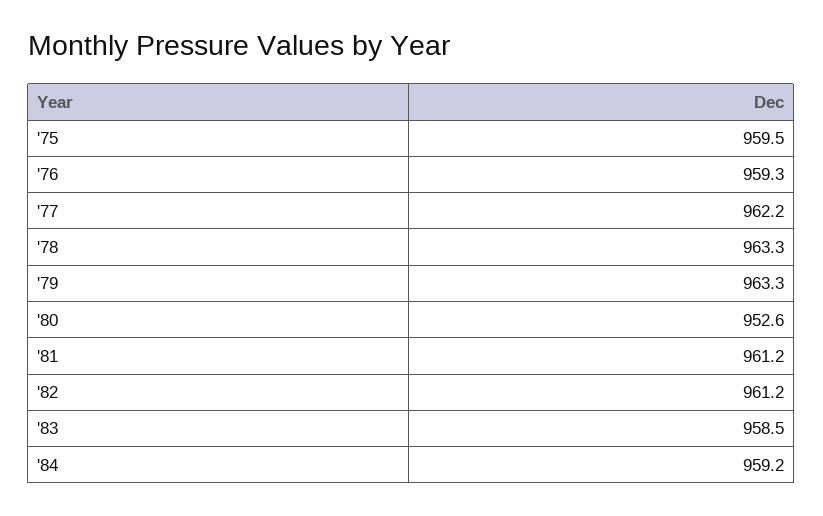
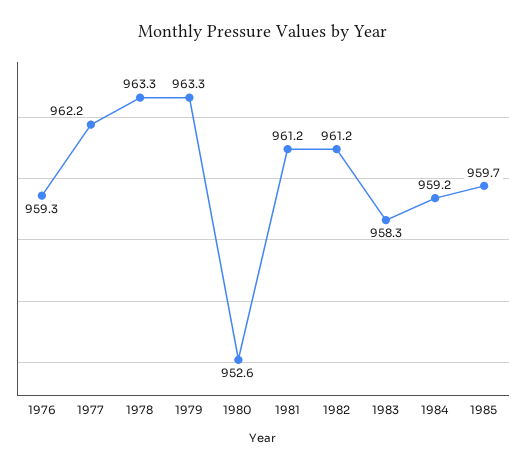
'75: 959.5 -> none
'83: 958.5 -> 958.3
1985: none -> 959.7

